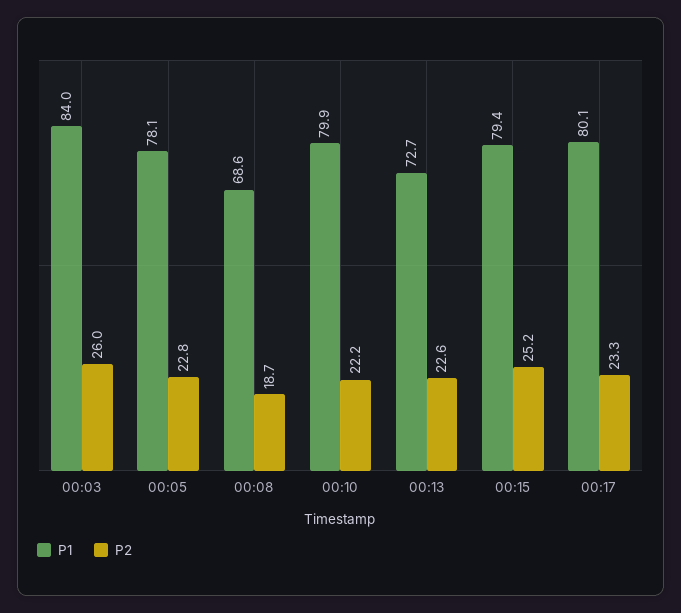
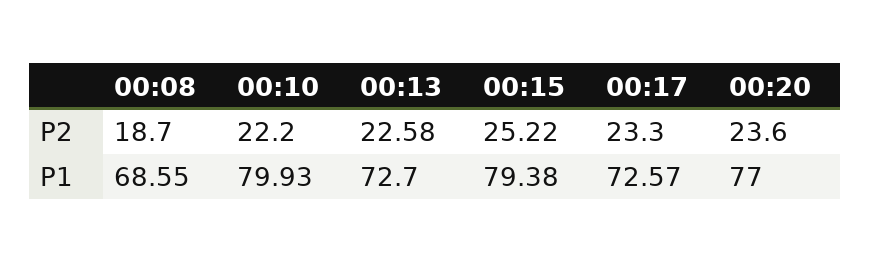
P1, 00:03: 84 -> none
P2, 00:03: 26 -> none
P1, 00:05: 78.1 -> none
P2, 00:05: 22.8 -> none
P1, 00:17: 80.1 -> 72.57
P2, 00:20: none -> 23.6
P1, 00:20: none -> 77

